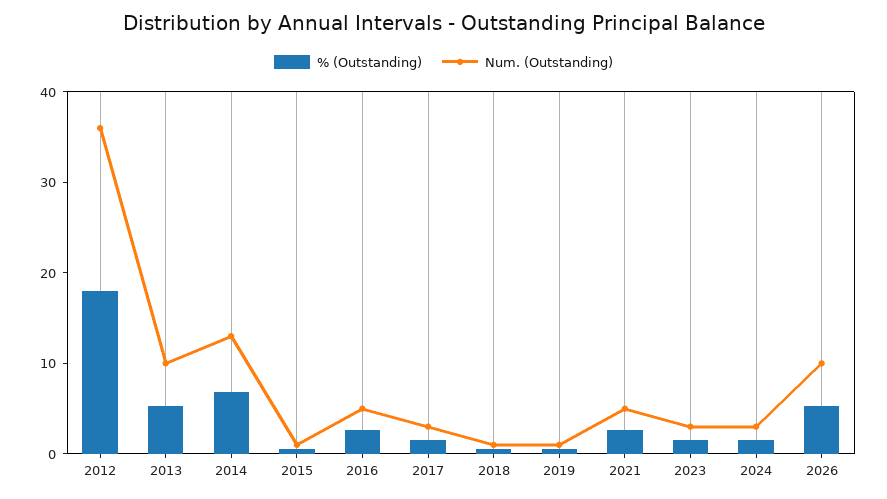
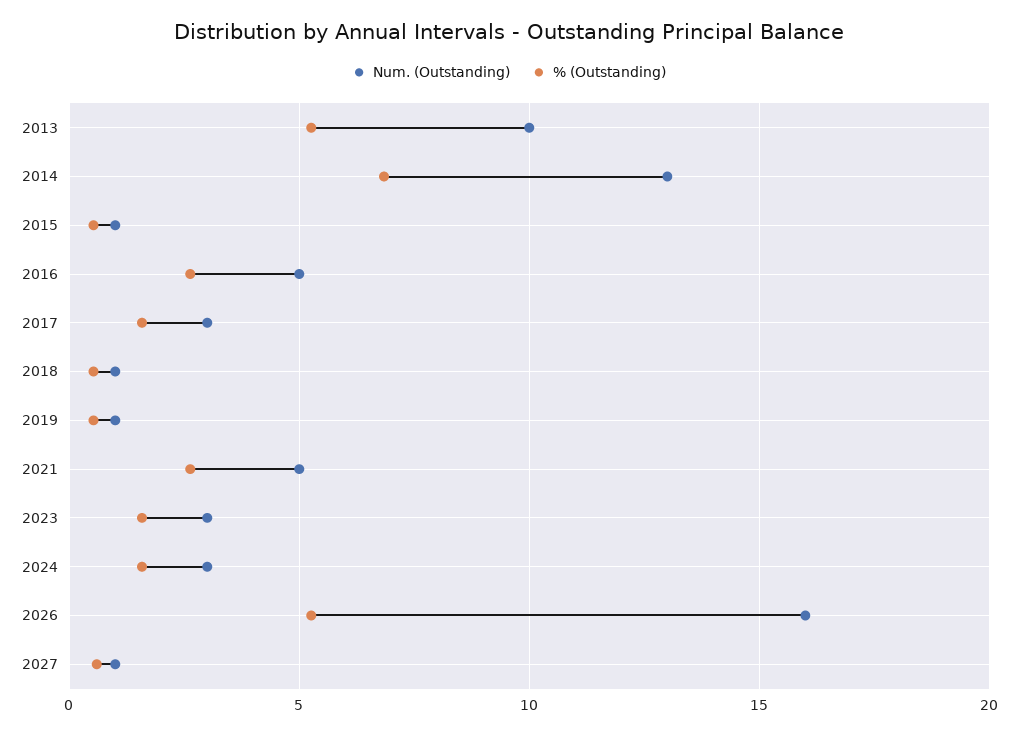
% (Outstanding), 2012: 18 -> none
Num. (Outstanding), 2012: 36 -> none
Num. (Outstanding), 2026: 10 -> 16
Num. (Outstanding), 2027: none -> 1
% (Outstanding), 2027: none -> 0.5

